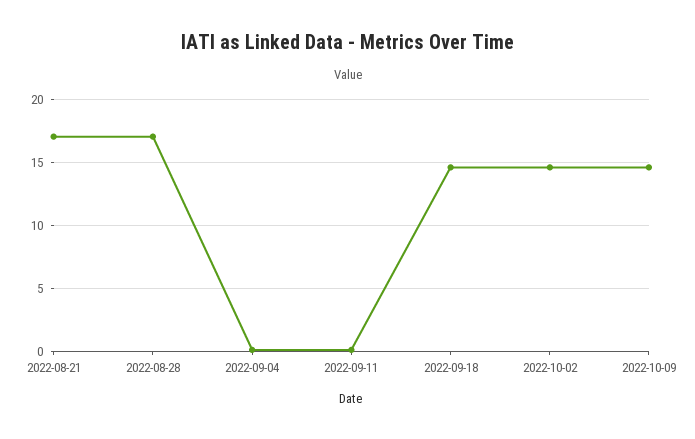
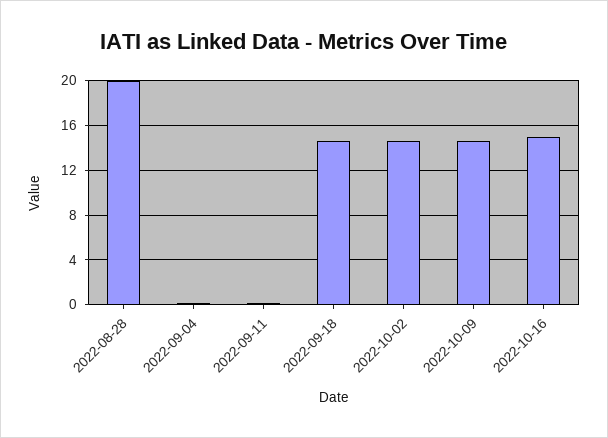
2022-08-21: 17 -> none
2022-08-28: 17 -> 20
2022-10-16: none -> 15

